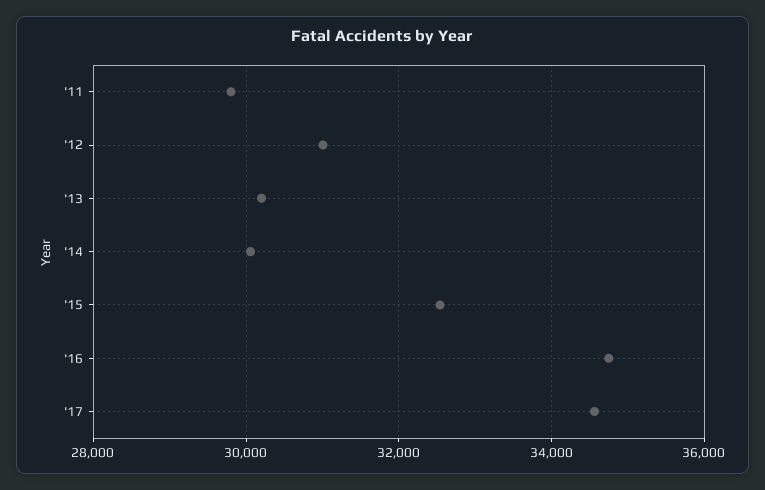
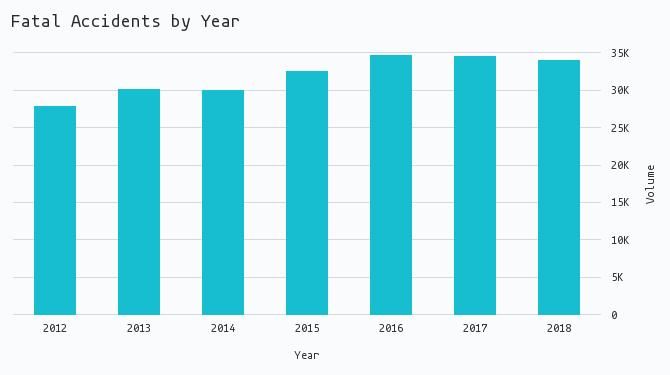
'11: 29800 -> none
'12: 31000 -> 28000
2018: none -> 34000

